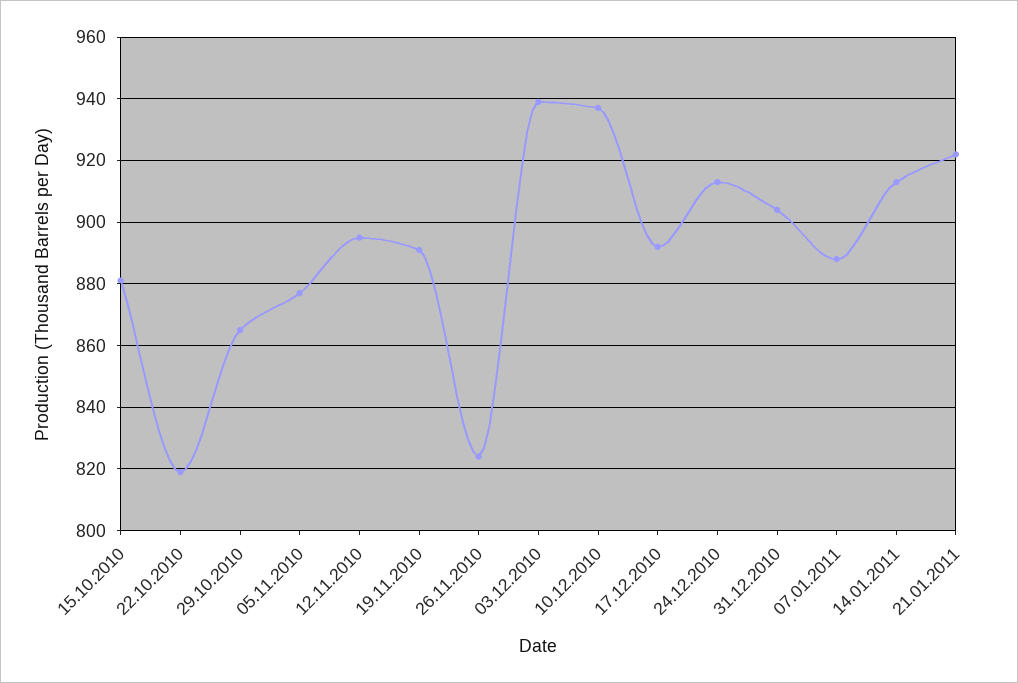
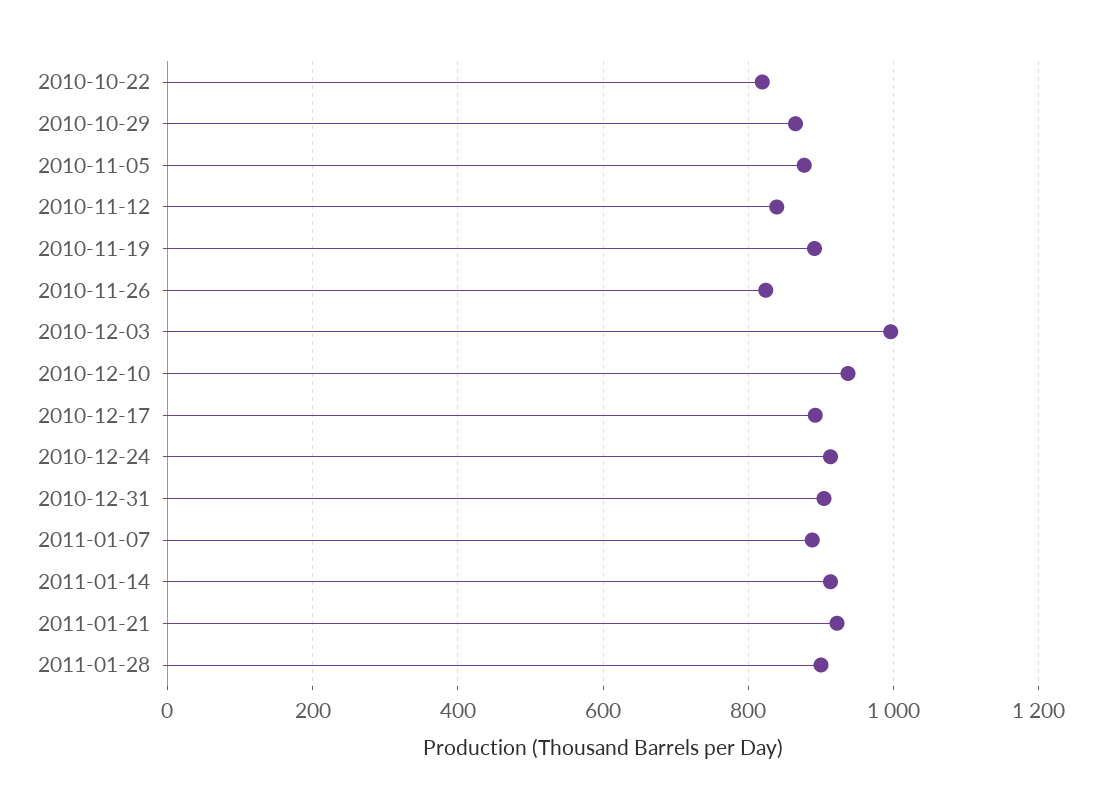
15.10.2010: 880 -> none
12.11.2010: 895 -> 840
03.12.2010: 940 -> 1000
2011-01-28: none -> 900

